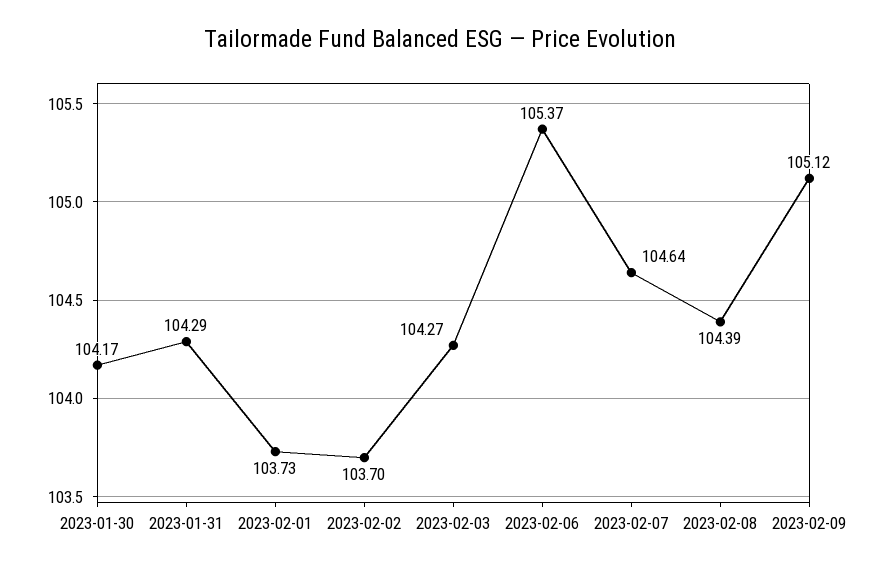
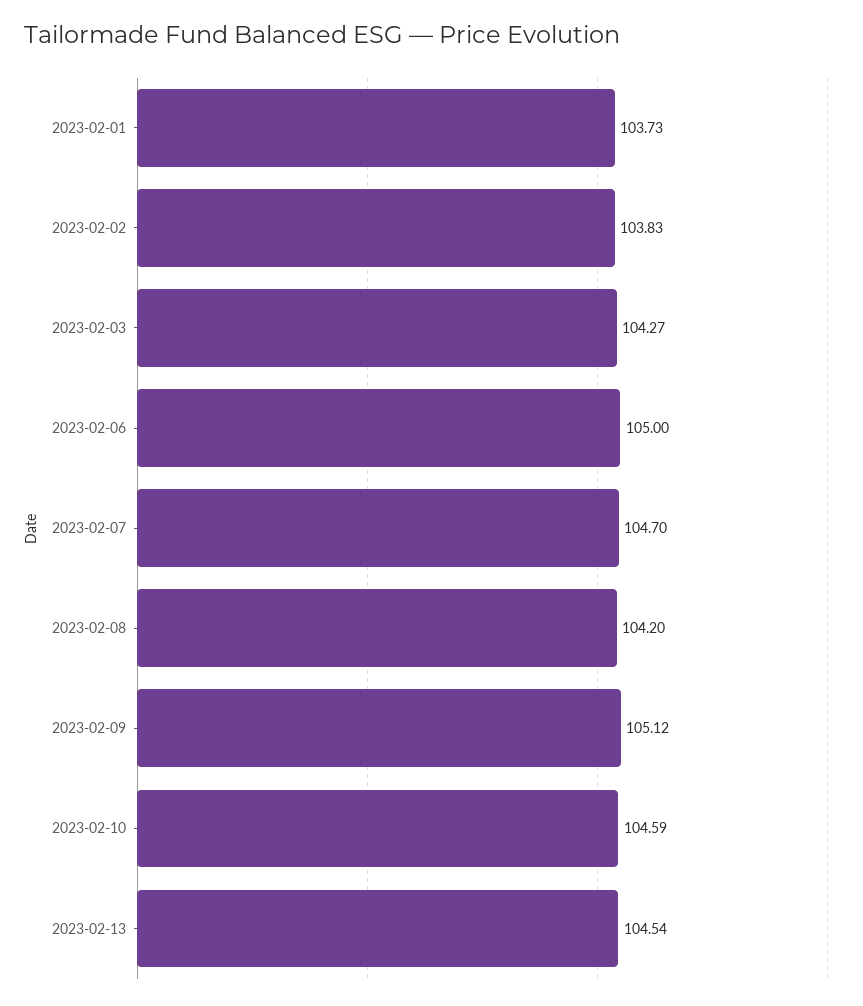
2023-01-30: 104.17 -> none
2023-01-31: 104.29 -> none
2023-02-02: 103.7 -> 103.83
2023-02-06: 105.37 -> 105
2023-02-07: 104.64 -> 104.7
2023-02-08: 104.39 -> 104.2
2023-02-10: none -> 104.59
2023-02-13: none -> 104.54

